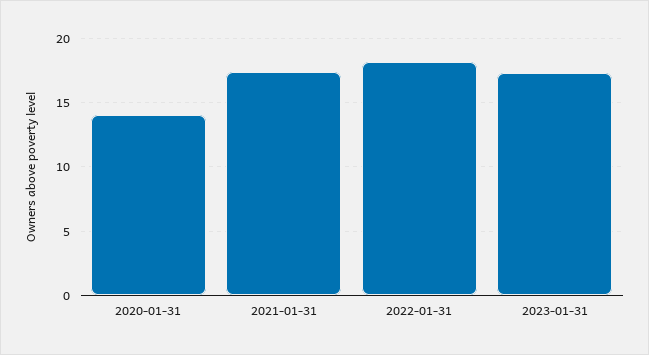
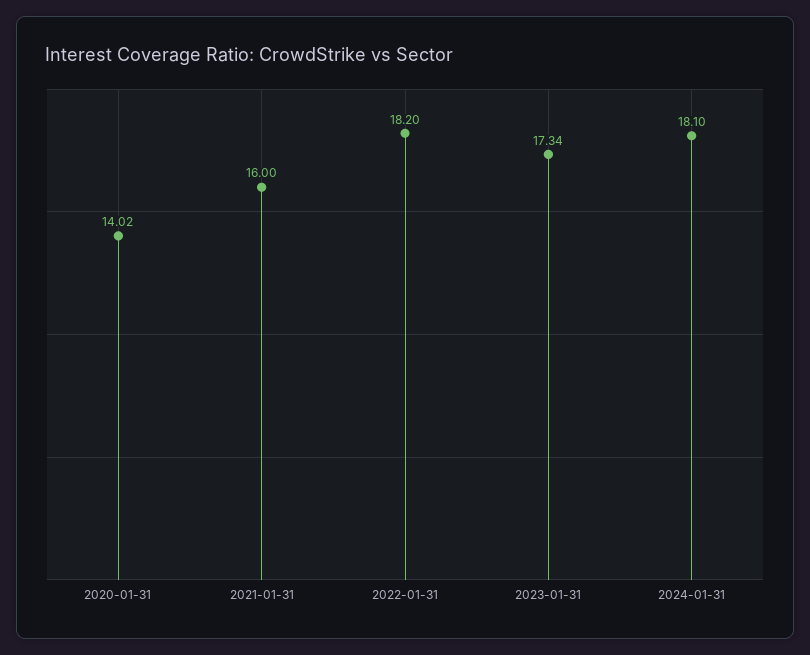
2021-01-31: 17.5 -> 16
2024-01-31: none -> 18.1

